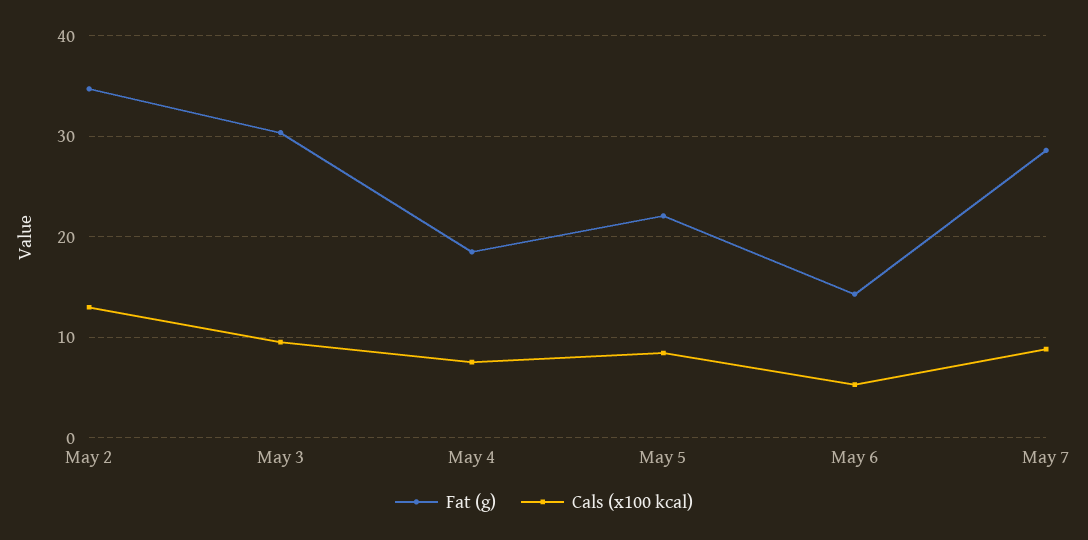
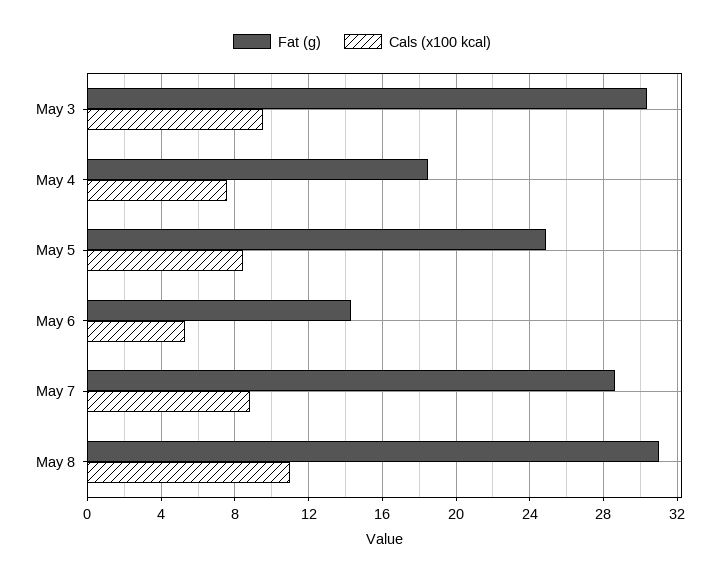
Fat (g), May 2: 35 -> none
Cals (x100 kcal), May 2: 13 -> none
Fat (g), May 5: 22 -> 25
Fat (g), May 8: none -> 31
Cals (x100 kcal), May 8: none -> 11

